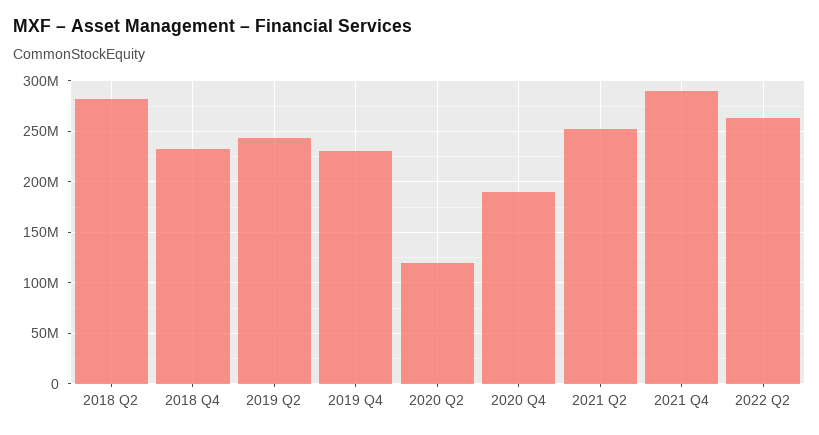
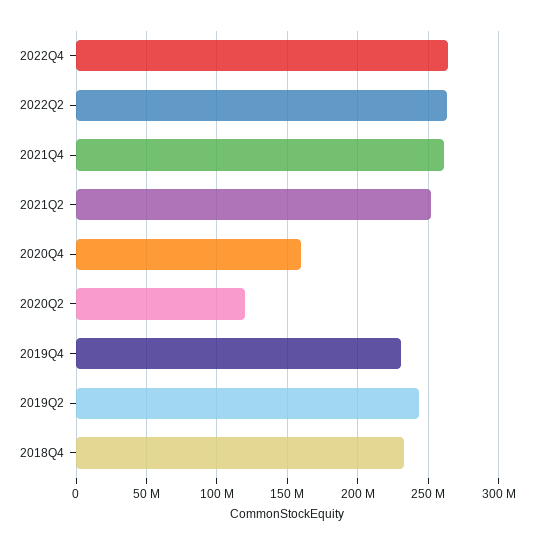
2018 Q2: 280000000 -> none
2020 Q4: 190000000 -> 160000000
2021 Q4: 290000000 -> 260000000
2022Q4: none -> 265000000

